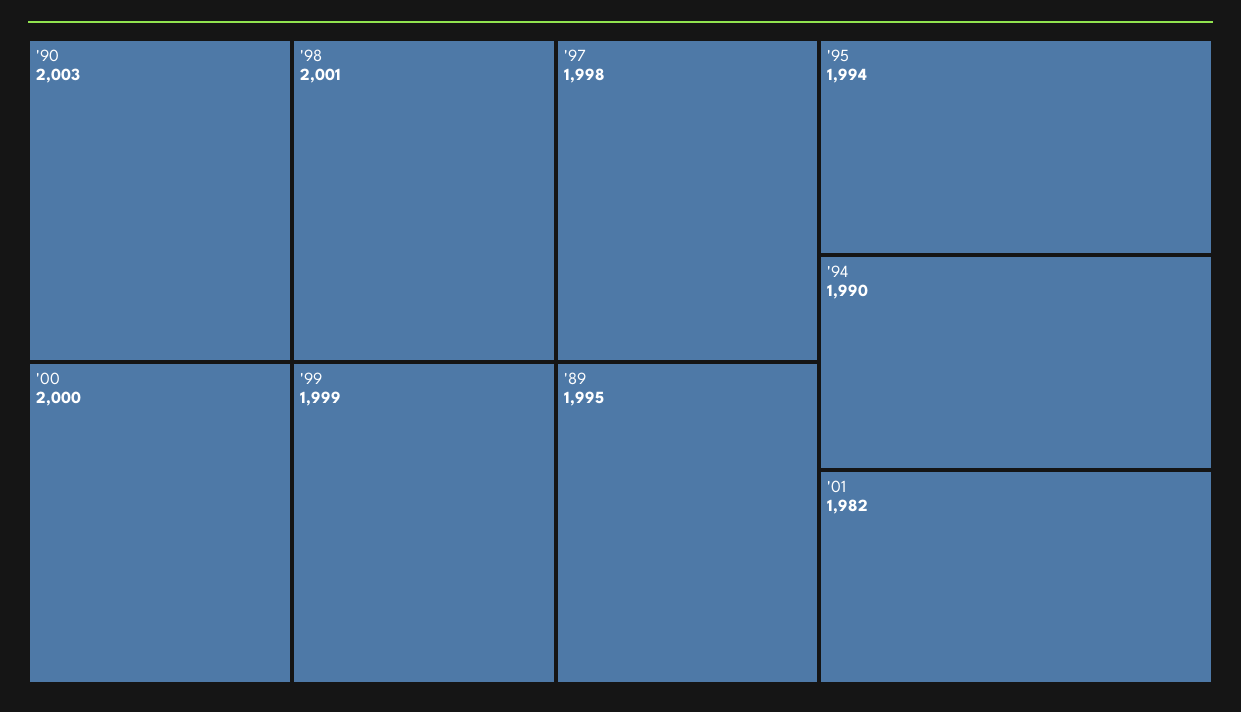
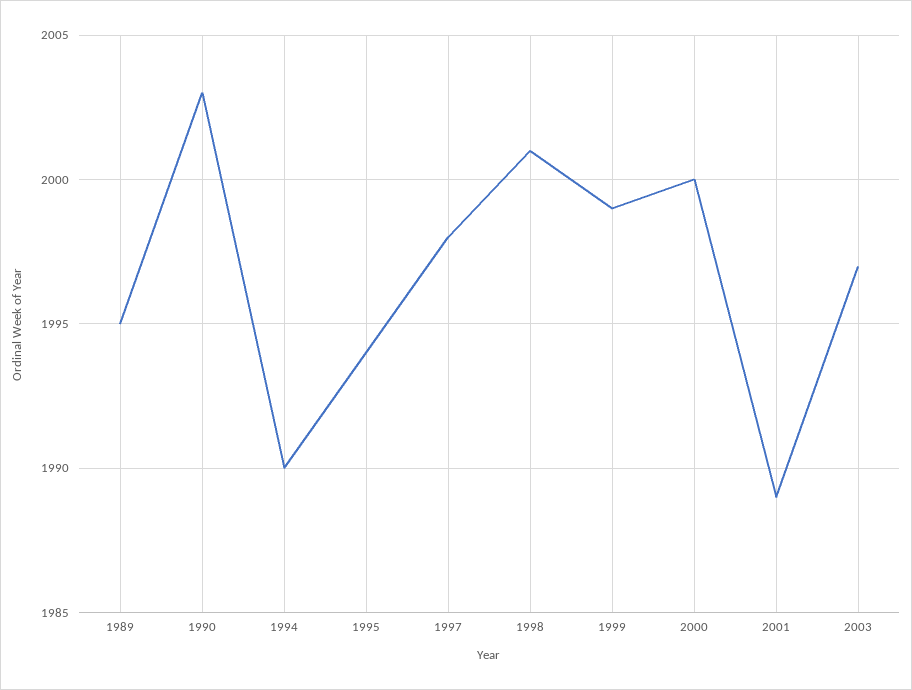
'01: 1982 -> 1989
2003: none -> 1997

